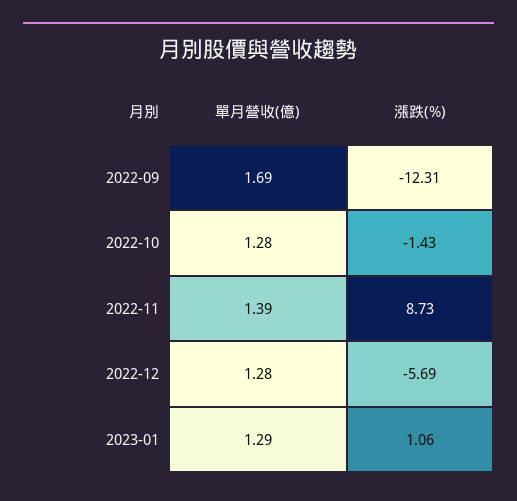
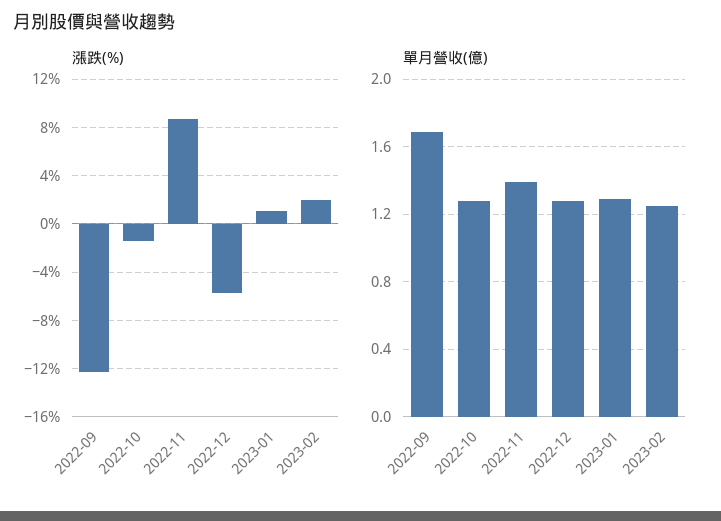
漲跌(%), 2023-02: none -> 2
單月營收(億), 2023-02: none -> 1.25

